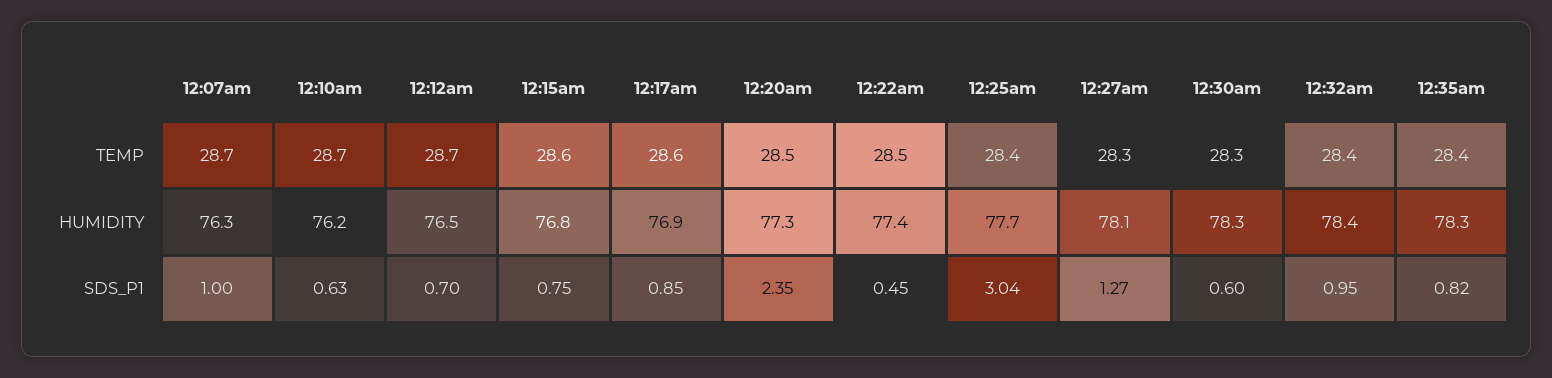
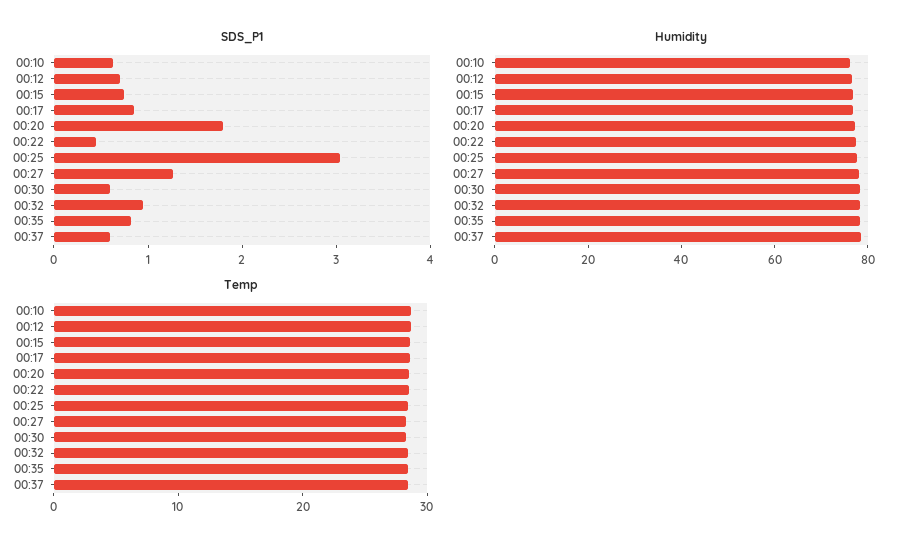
TEMP, 12:07am: 28.7 -> none
HUMIDITY, 12:07am: 76.3 -> none
SDS_P1, 12:07am: 1 -> none
SDS_P1, 12:20am: 2.35 -> 1.8
SDS_P1, 00:37: none -> 0.6
HUMIDITY, 00:37: none -> 80
TEMP, 00:37: none -> 28

